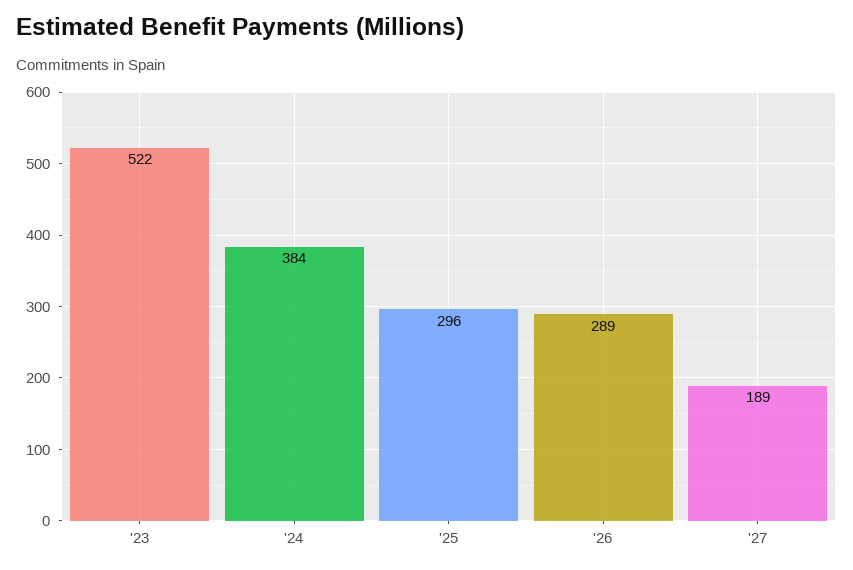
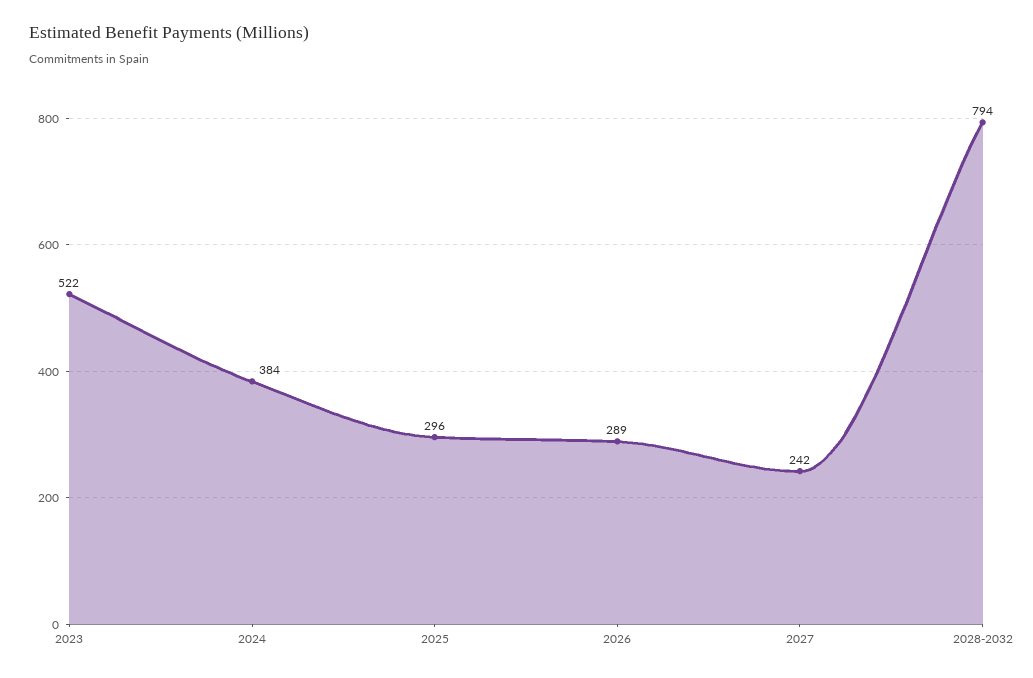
'27: 189 -> 242
2028-2032: none -> 794

